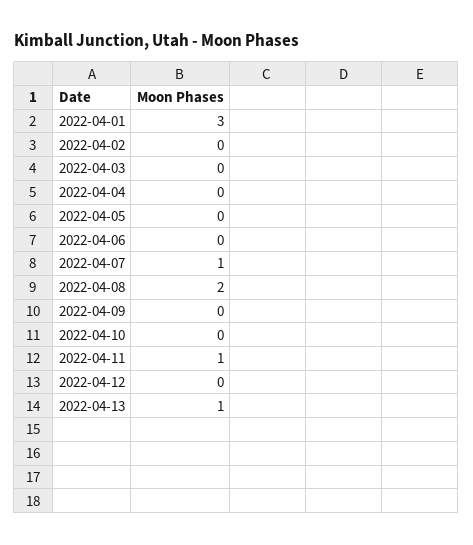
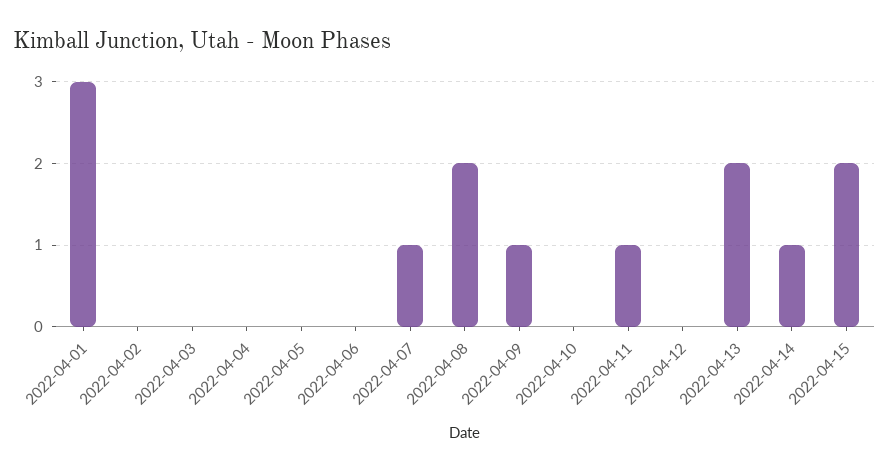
2022-04-09: 0 -> 1
2022-04-13: 1 -> 2
2022-04-14: none -> 1
2022-04-15: none -> 2

